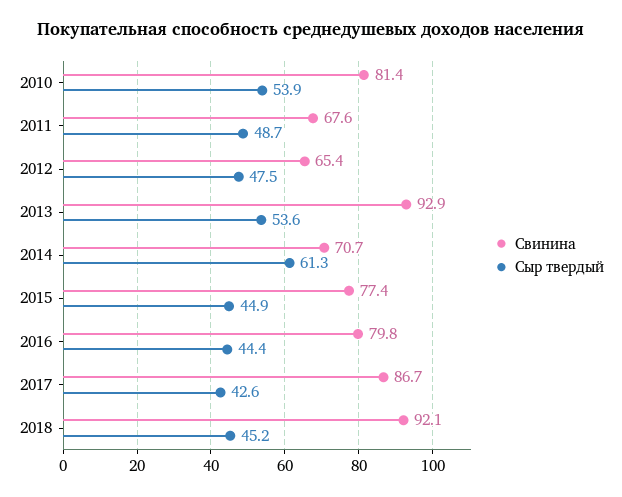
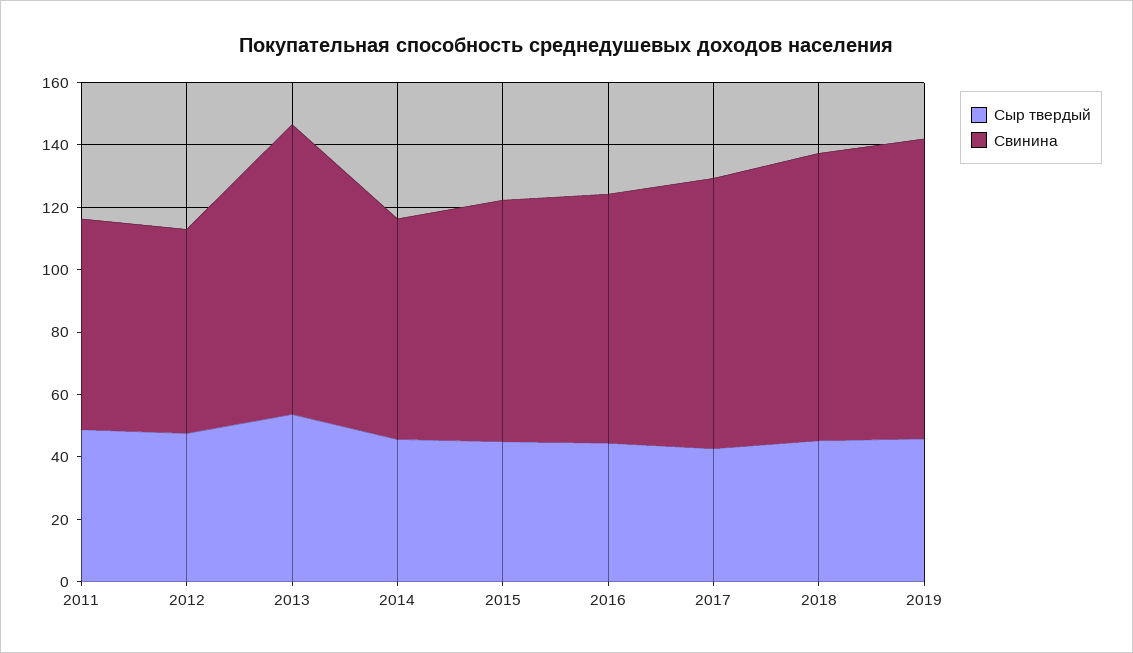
Свинина, 2010: 81.4 -> none
Сыр твердый, 2010: 53.9 -> none
Сыр твердый, 2014: 61.3 -> 45
Сыр твердый, 2019: none -> 45
Свинина, 2019: none -> 95

